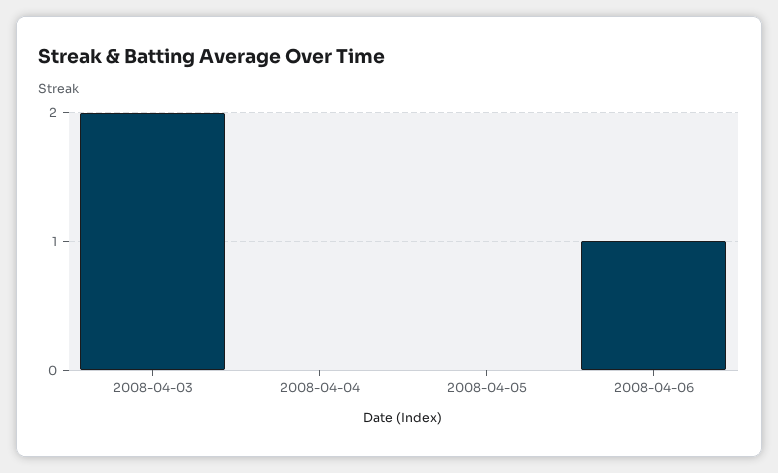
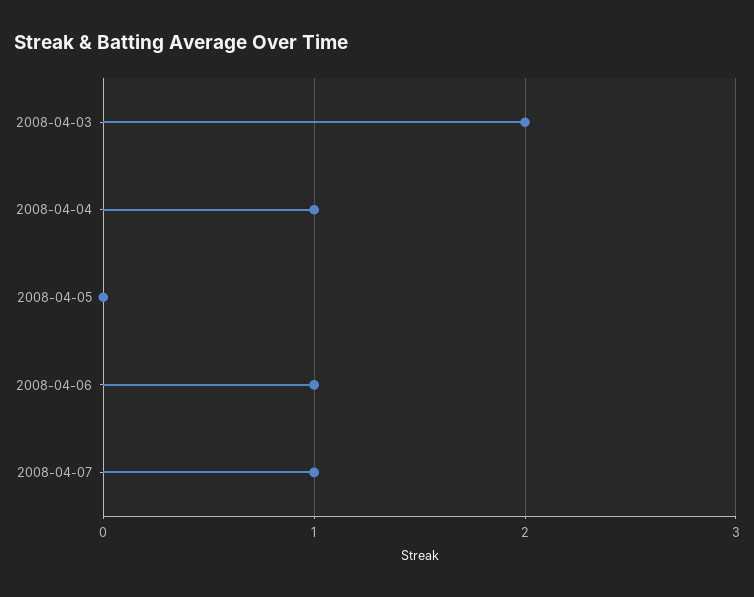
2008-04-04: 0 -> 1
2008-04-07: none -> 1

